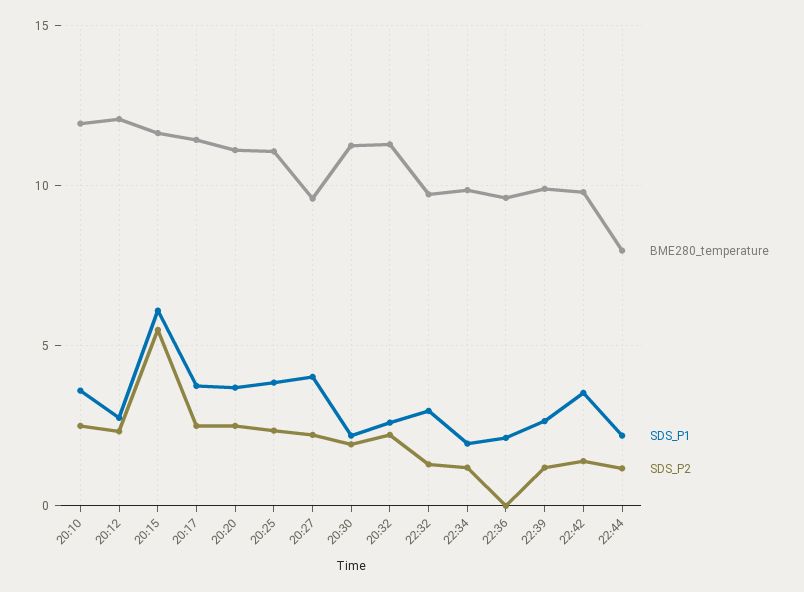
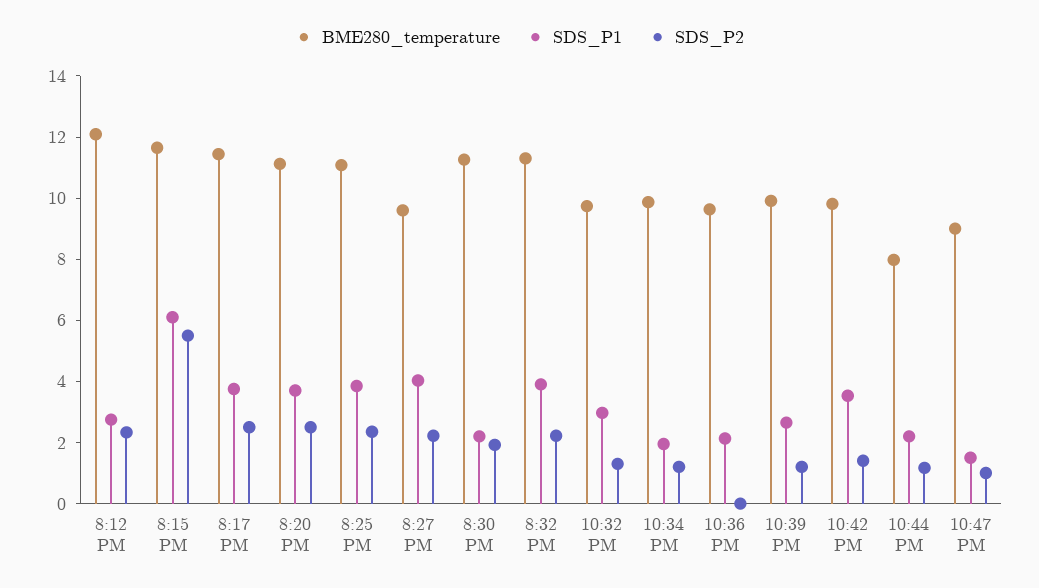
BME280_temperature, 20:10: 12 -> none
SDS_P1, 20:10: 3.5 -> none
SDS_P2, 20:10: 2.5 -> none
SDS_P1, 20:32: 2.5 -> 4
BME280_temperature, 10:47 PM: none -> 9
SDS_P1, 10:47 PM: none -> 1.5
SDS_P2, 10:47 PM: none -> 1

